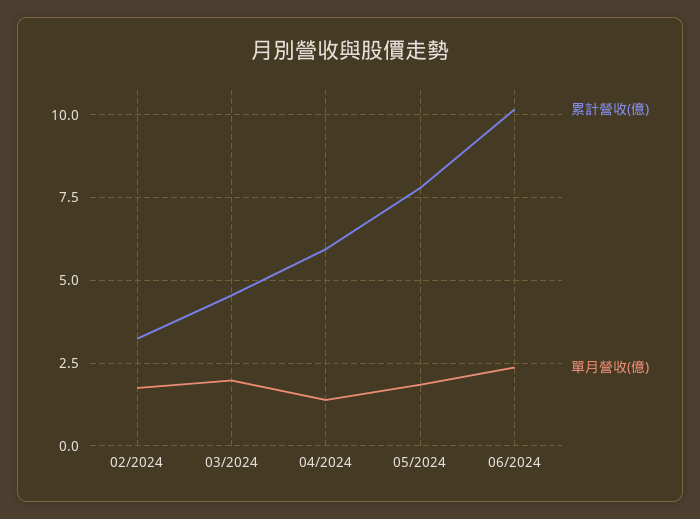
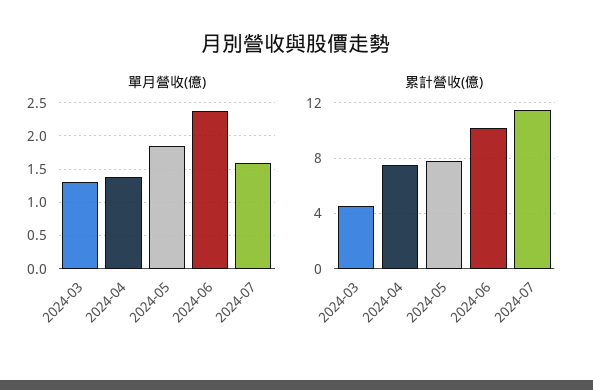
累計營收(億), 02/2024: 3.25 -> none
單月營收(億), 02/2024: 1.75 -> none
單月營收(億), 03/2024: 2 -> 1.3
累計營收(億), 04/2024: 6 -> 7.5
單月營收(億), 2024-07: none -> 1.6
累計營收(億), 2024-07: none -> 11.5

